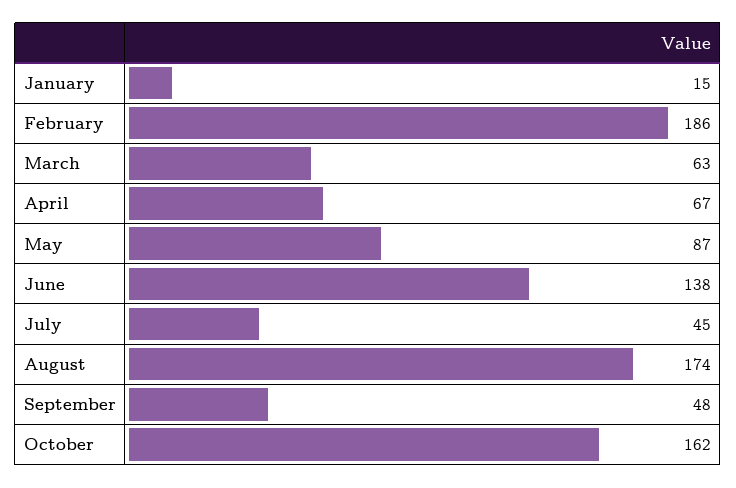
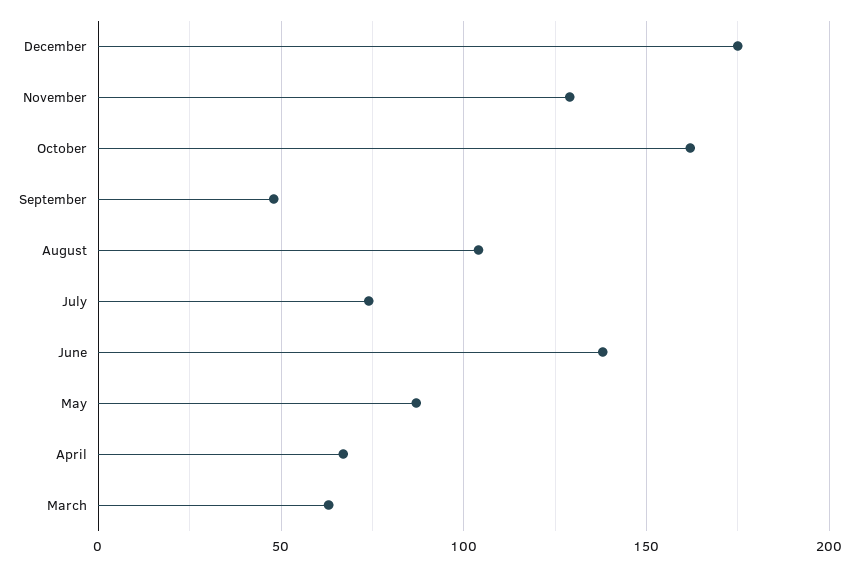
January: 15 -> none
February: 186 -> none
July: 45 -> 75
August: 174 -> 105
December: none -> 175
November: none -> 130

